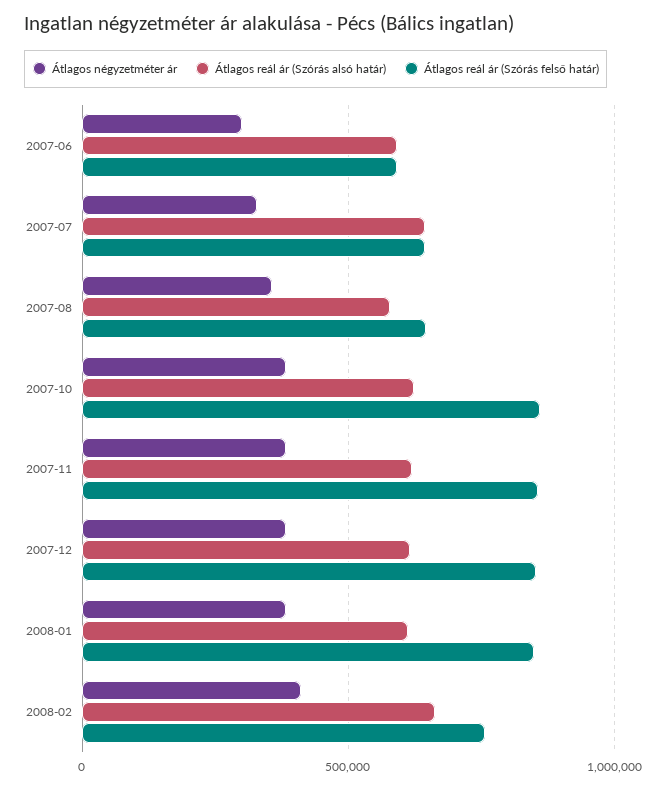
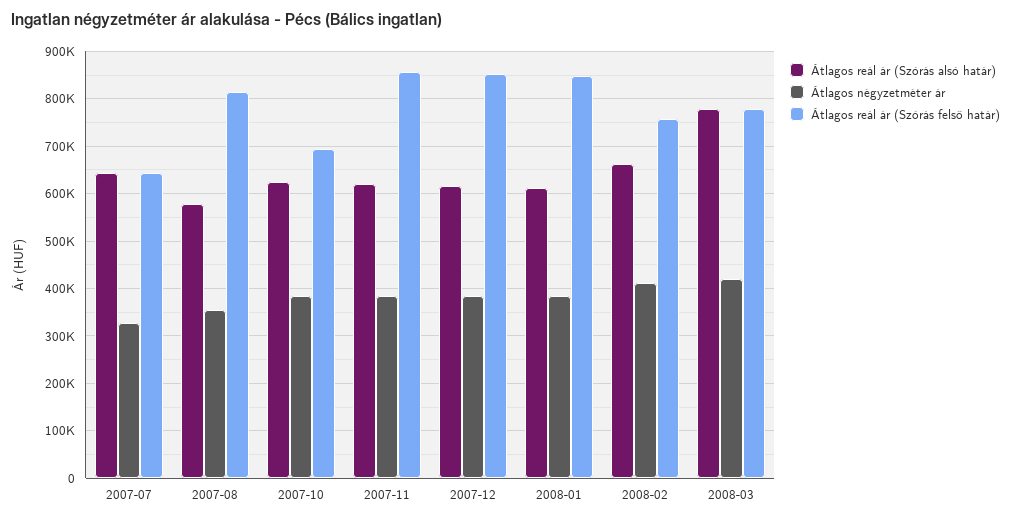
Átlagos négyzetméter ár, 2007-06: 300000 -> none
Átlagos reál ár (Szórás alsó határ), 2007-06: 600000 -> none
Átlagos reál ár (Szórás felső határ), 2007-06: 600000 -> none
Átlagos reál ár (Szórás felső határ), 2007-08: 650000 -> 820000
Átlagos reál ár (Szórás felső határ), 2007-10: 850000 -> 700000
Átlagos reál ár (Szórás alsó határ), 2008-03: none -> 780000
Átlagos négyzetméter ár, 2008-03: none -> 420000
Átlagos reál ár (Szórás felső határ), 2008-03: none -> 780000

